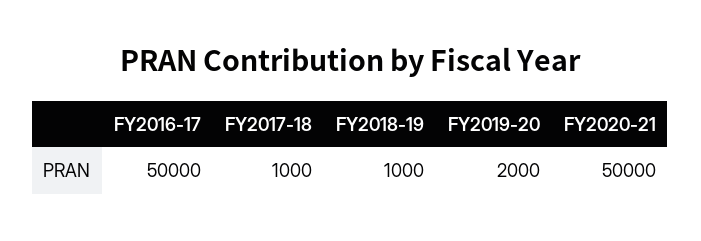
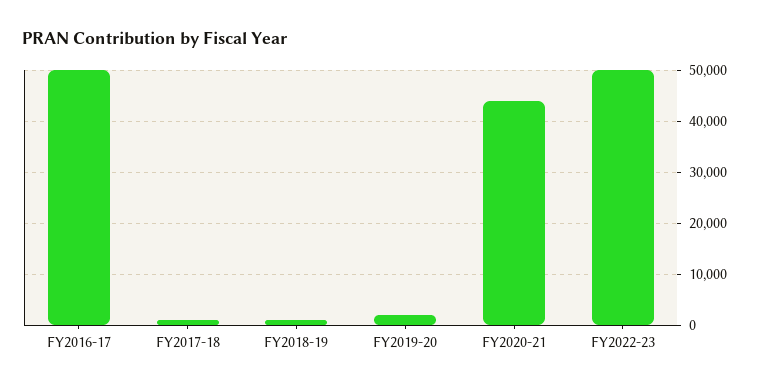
FY2020-21: 50000 -> 44000
FY2022-23: none -> 50000

